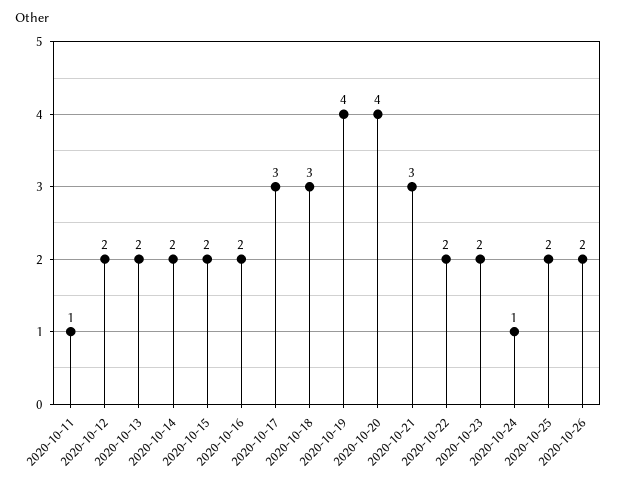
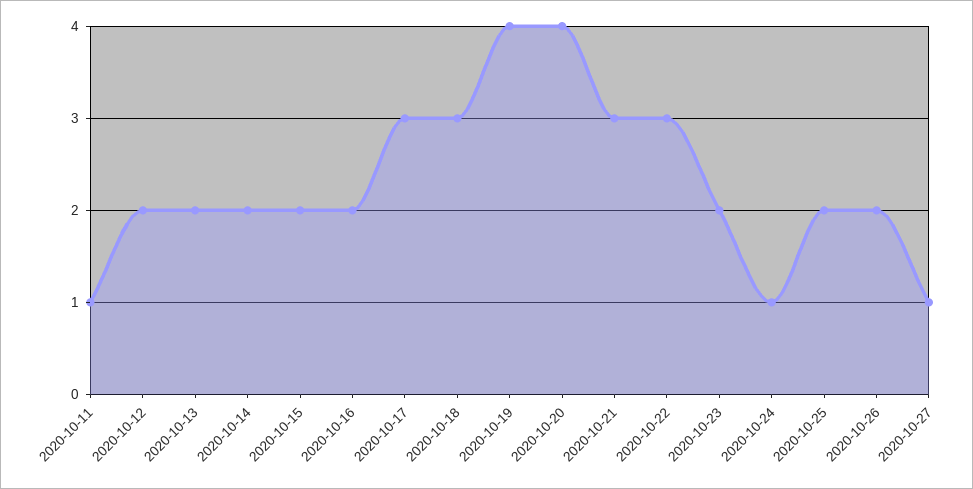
2020-10-22: 2 -> 3
2020-10-27: none -> 1

